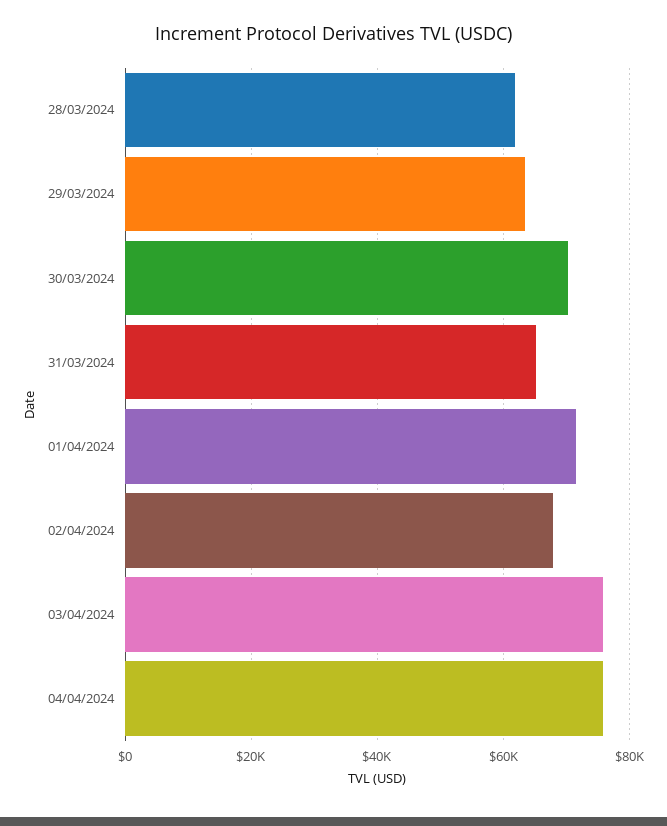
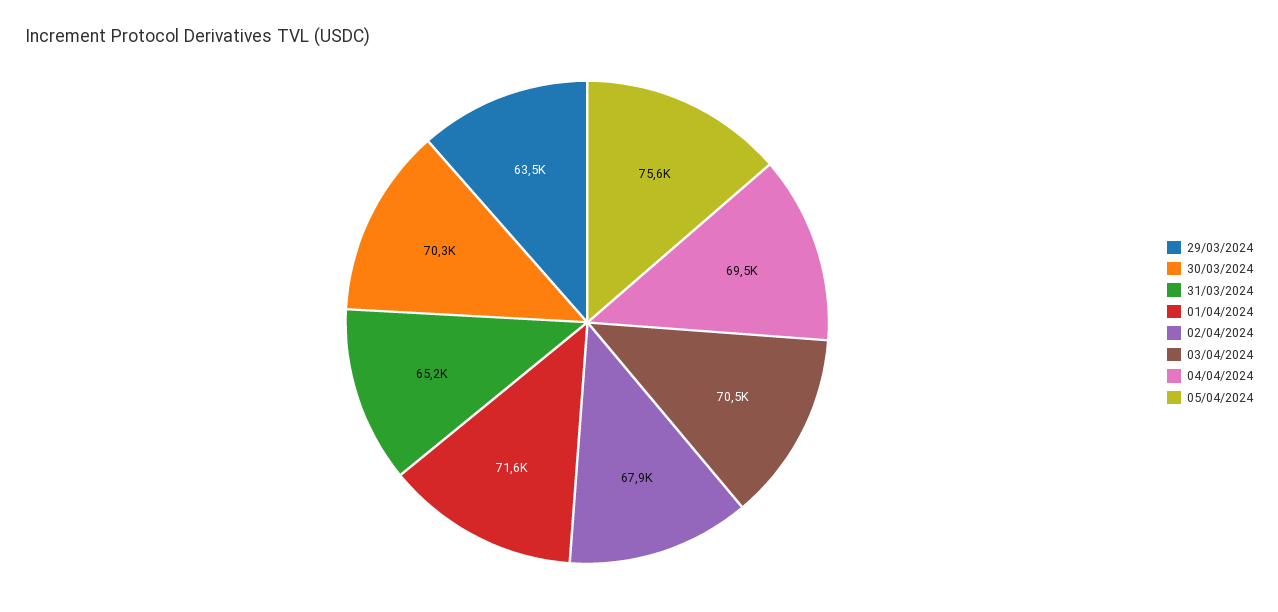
28/03/2024: 62000 -> none
03/04/2024: 76000 -> 70500
04/04/2024: 76000 -> 69500
05/04/2024: none -> 75600

